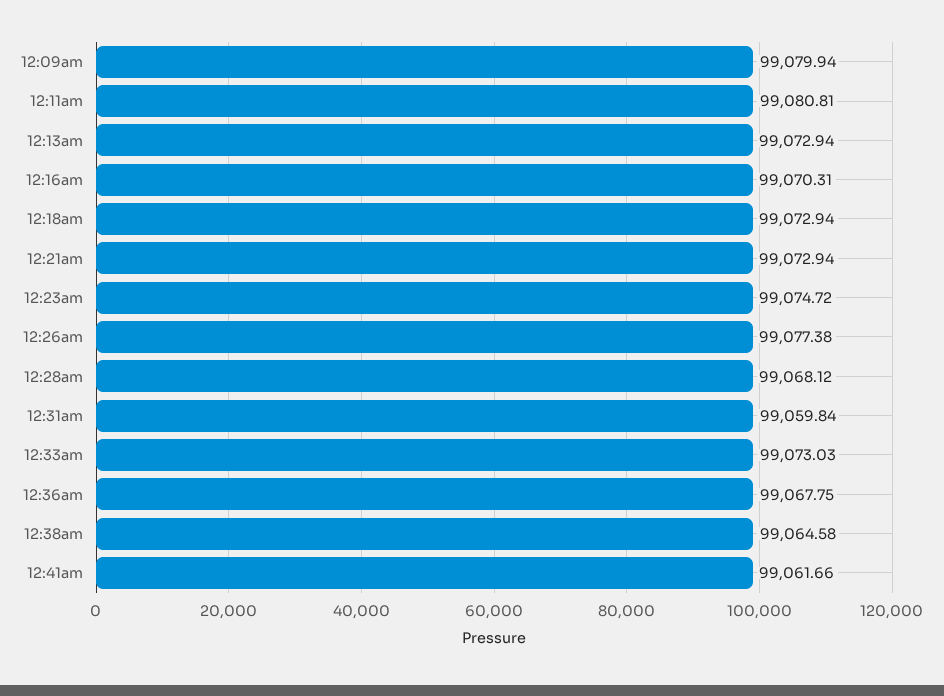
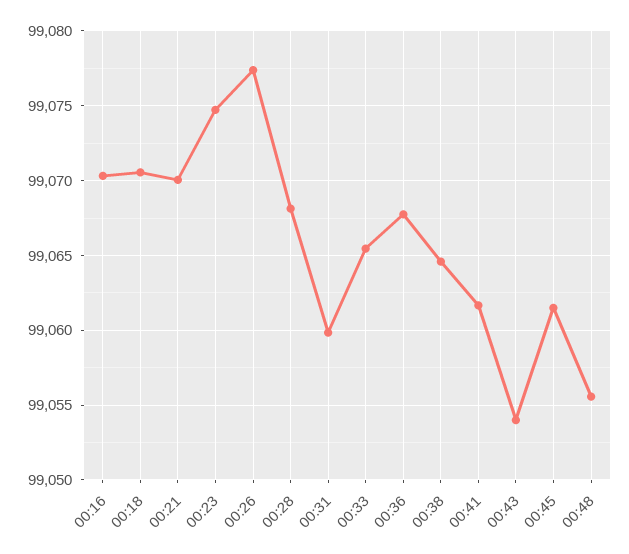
12:09am: 99079.94 -> none
12:11am: 99080.81 -> none
12:13am: 99072.94 -> none
12:18am: 99072.94 -> 99070.5
12:21am: 99072.94 -> 99070
12:33am: 99073.03 -> 99065.5
00:43: none -> 99054
00:45: none -> 99061.5
00:48: none -> 99055.5

